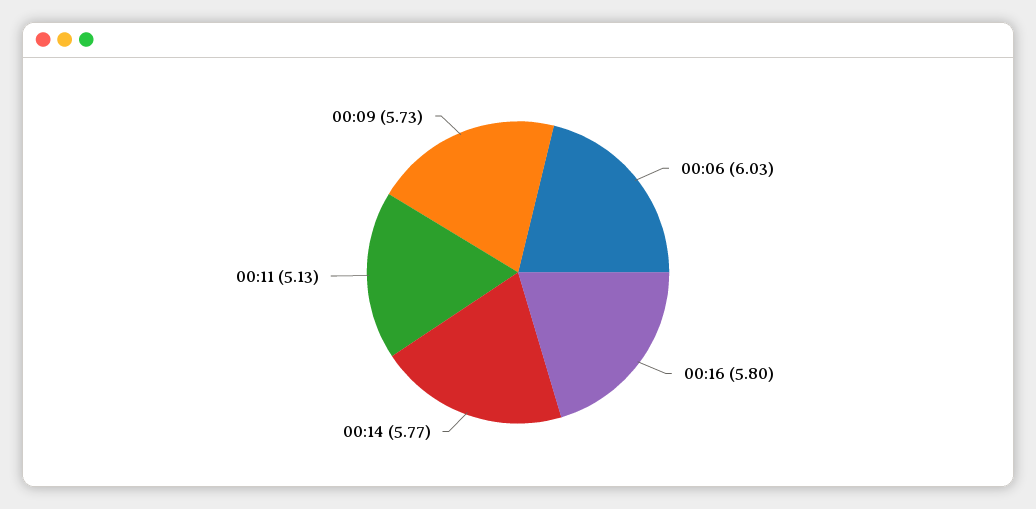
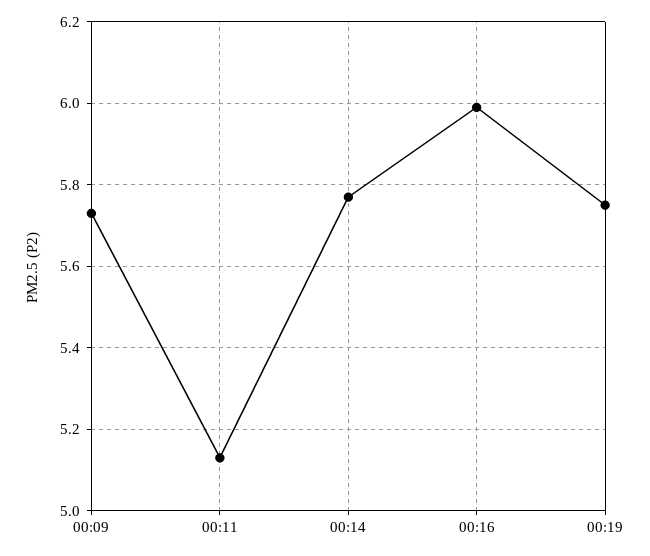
00:06: 6.03 -> none
00:16: 5.8 -> 6
00:19: none -> 5.75

